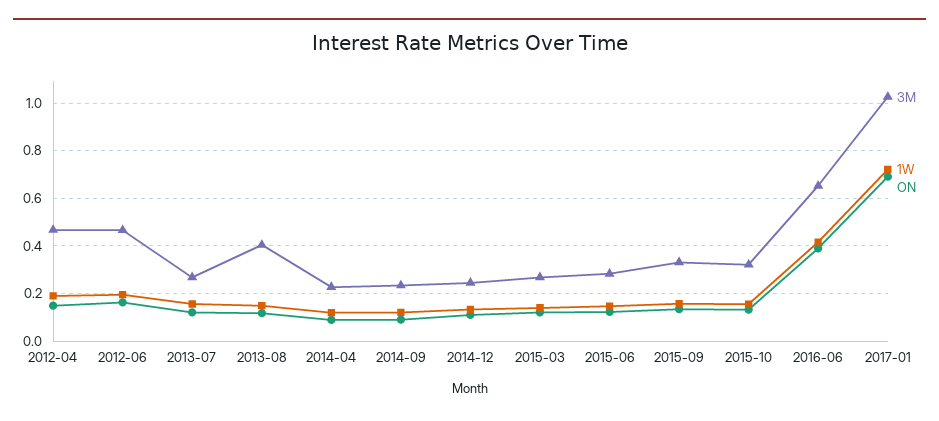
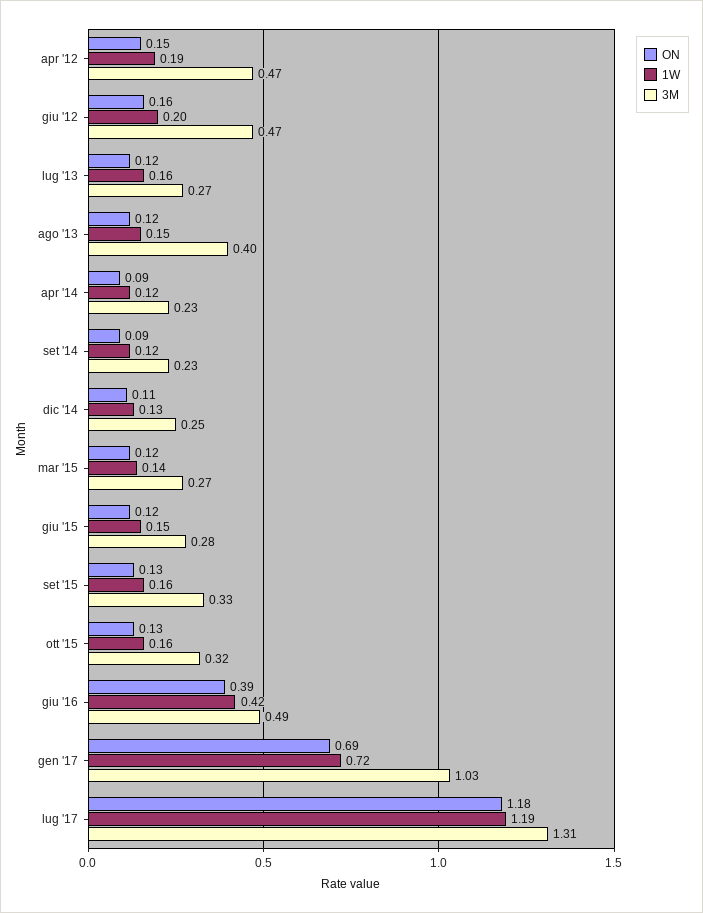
3M, 2016-06: 0.65 -> 0.49
ON, lug '17: none -> 1.18
1W, lug '17: none -> 1.19
3M, lug '17: none -> 1.31

